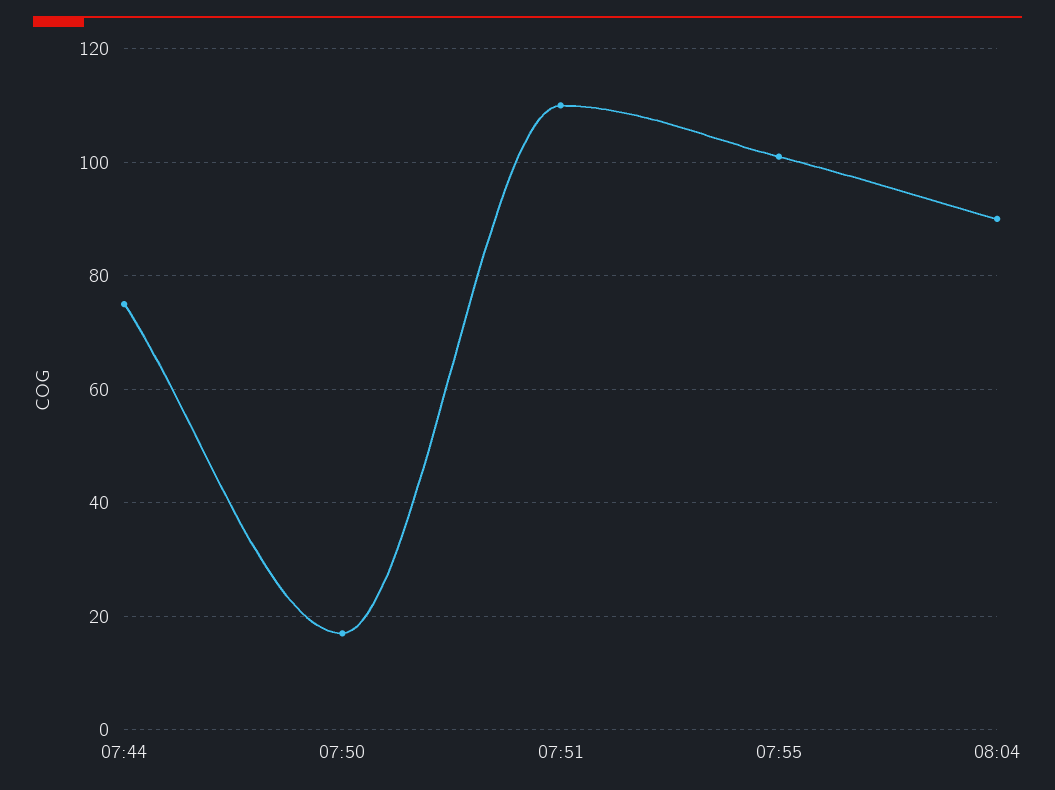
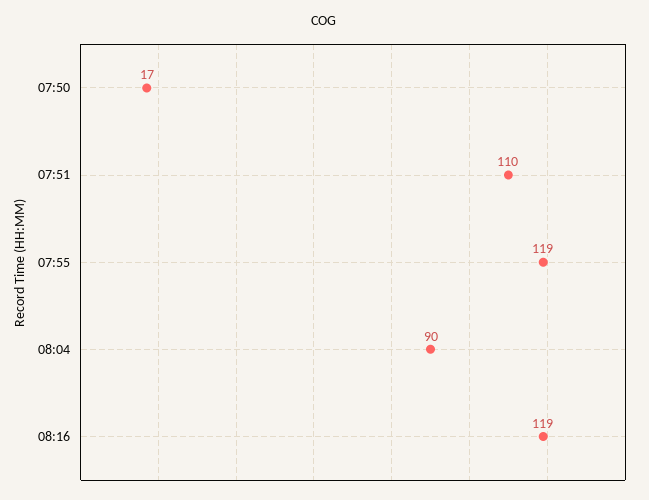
07:44: 75 -> none
07:55: 100 -> 119
08:16: none -> 119

